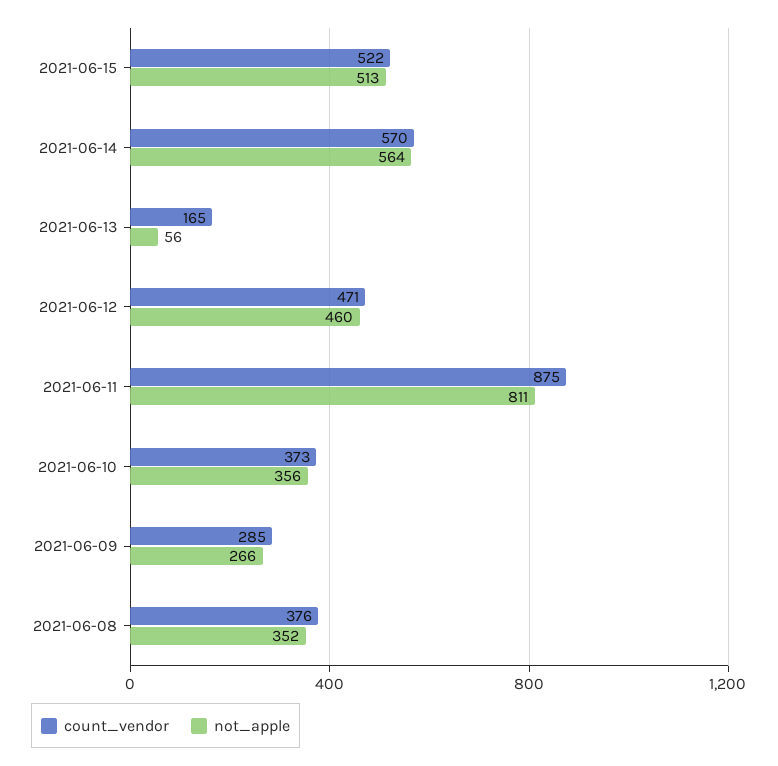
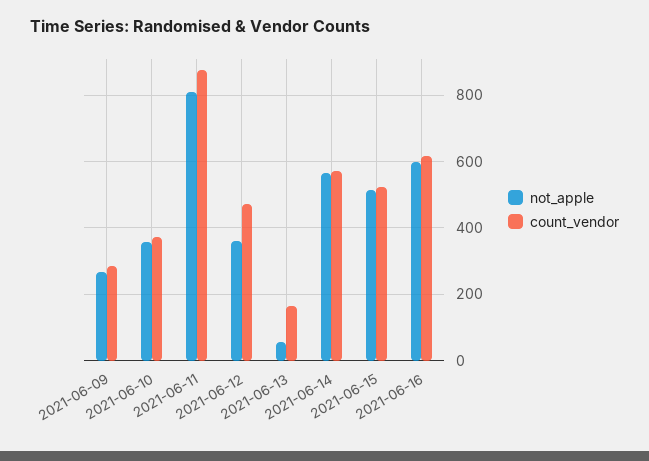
not_apple, 2021-06-12: 460 -> 360
count_vendor, 2021-06-08: 376 -> none
not_apple, 2021-06-08: 352 -> none
not_apple, 2021-06-16: none -> 600
count_vendor, 2021-06-16: none -> 620

